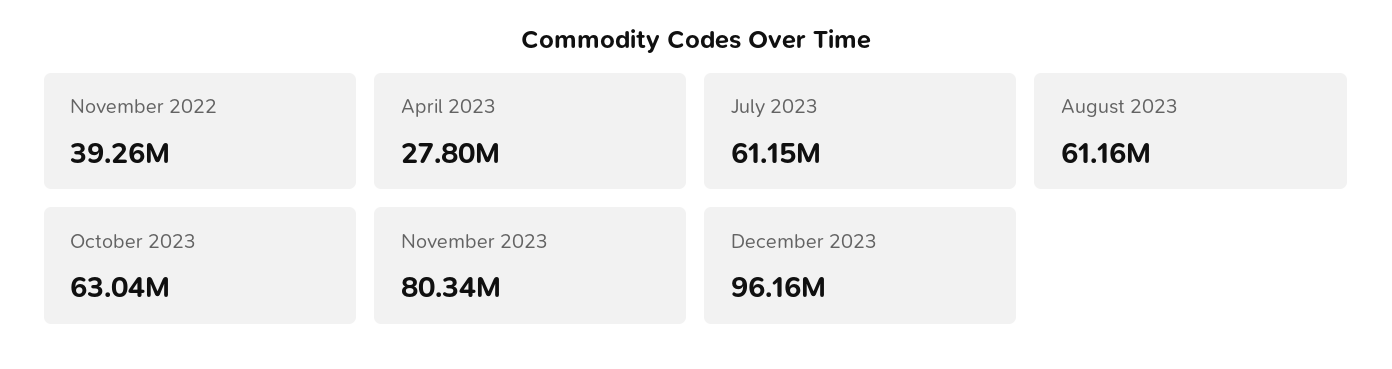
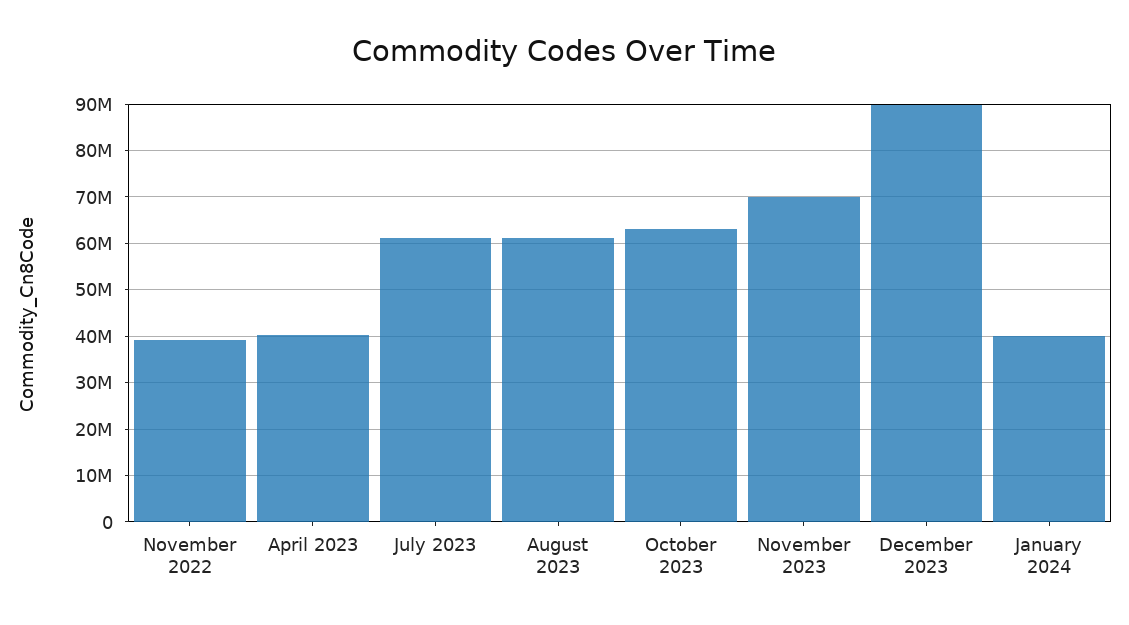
April 2023: 27800000 -> 40000000
November 2023: 80340000 -> 70000000
December 2023: 96160000 -> 90000000
January 2024: none -> 40000000

